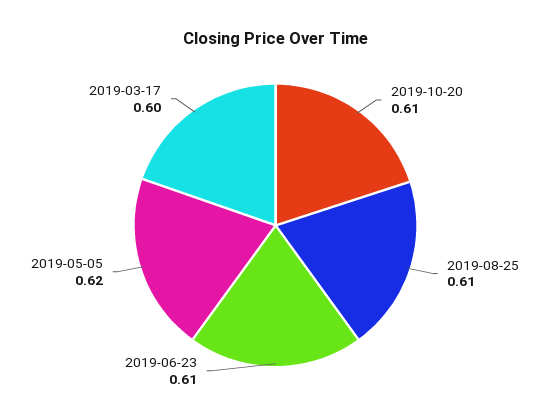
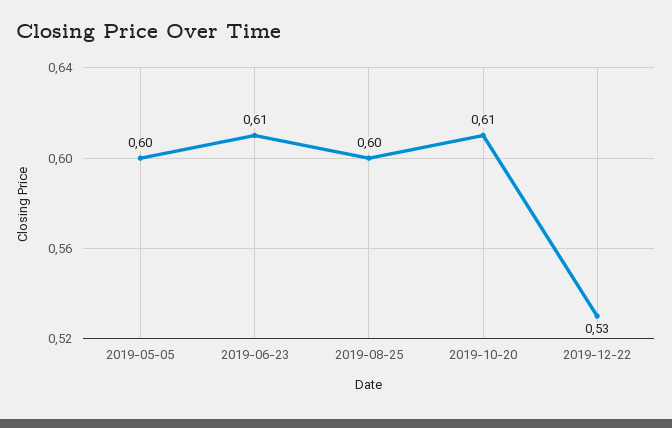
2019-08-25: 0.61 -> 0.6
2019-05-05: 0.62 -> 0.6
2019-03-17: 0.6 -> none
2019-12-22: none -> 0.53

